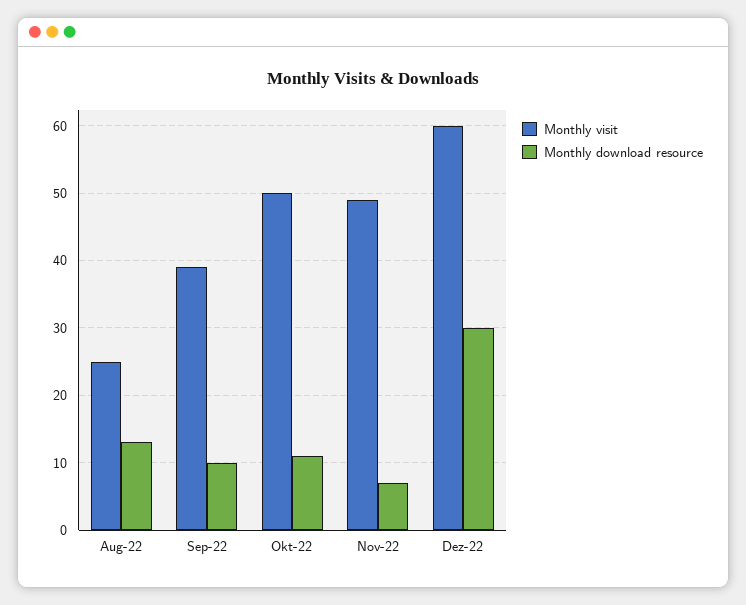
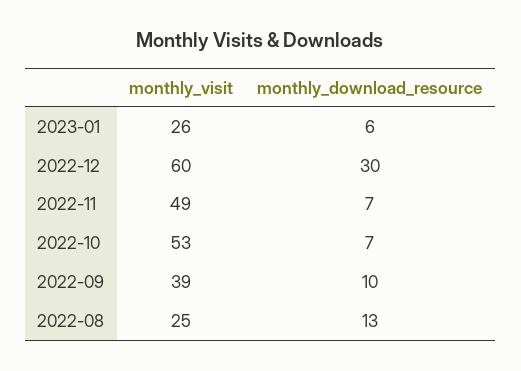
Monthly visit, Okt-22: 50 -> 53
Monthly download resource, Okt-22: 11 -> 7
Monthly visit, 2023-01: none -> 26
Monthly download resource, 2023-01: none -> 6

